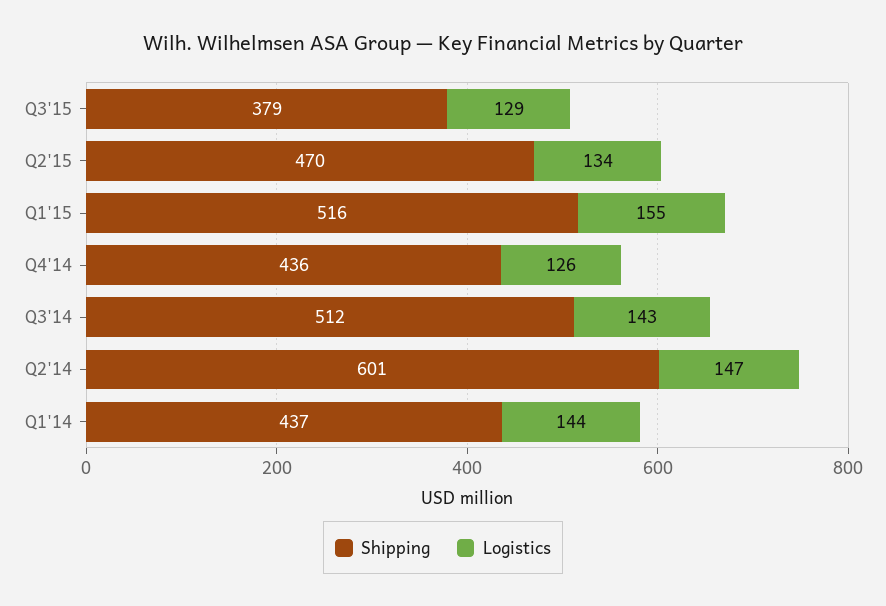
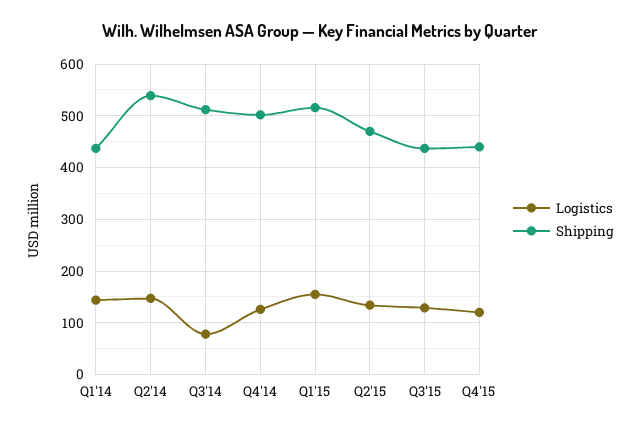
Shipping, Q3'15: 379 -> 440
Shipping, Q4'14: 436 -> 500
Logistics, Q3'14: 143 -> 80
Shipping, Q2'14: 601 -> 540
Logistics, Q4'15: none -> 120
Shipping, Q4'15: none -> 440

